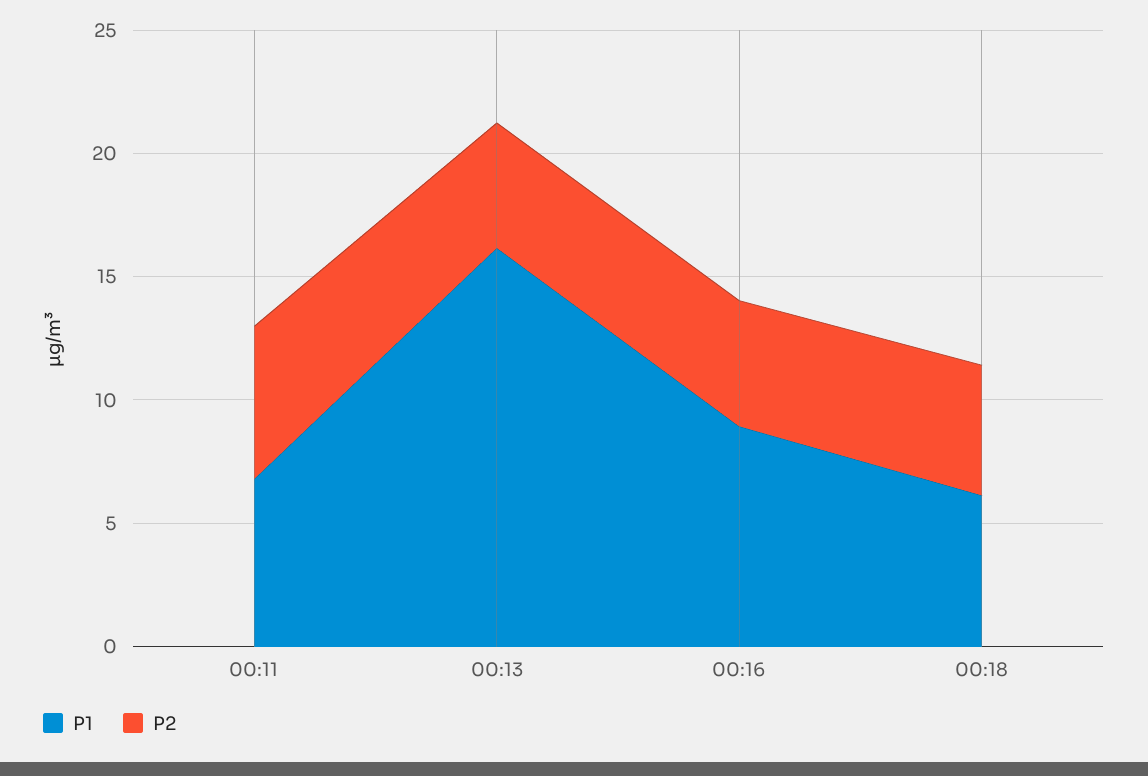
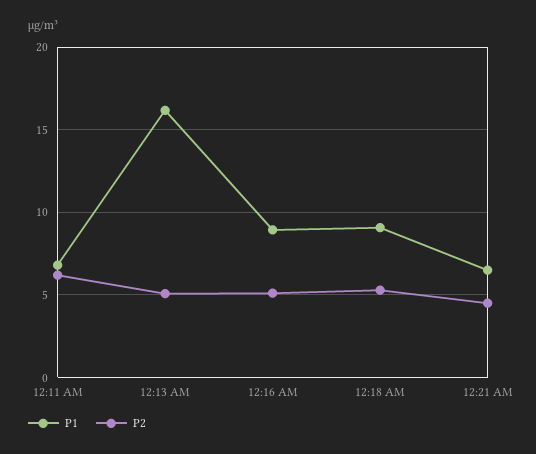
P1, 00:18: 6 -> 9
P1, 12:21 AM: none -> 6.5
P2, 12:21 AM: none -> 4.5

